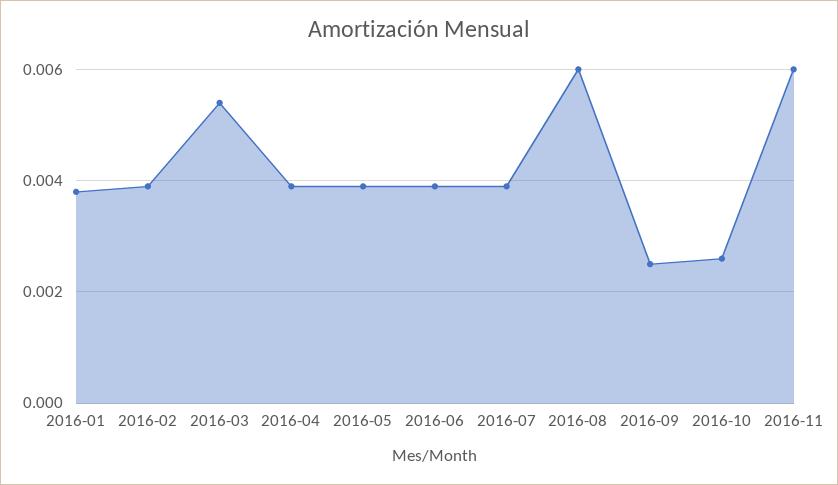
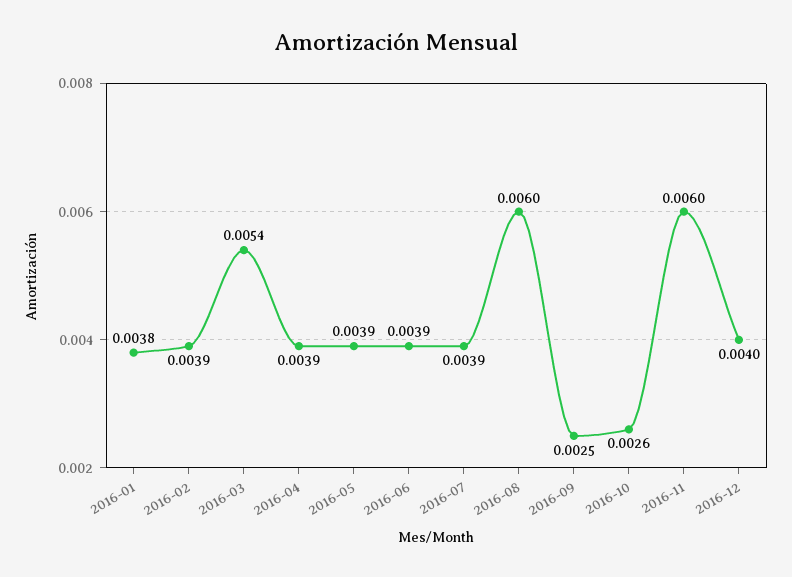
2016-12: none -> 0.004

